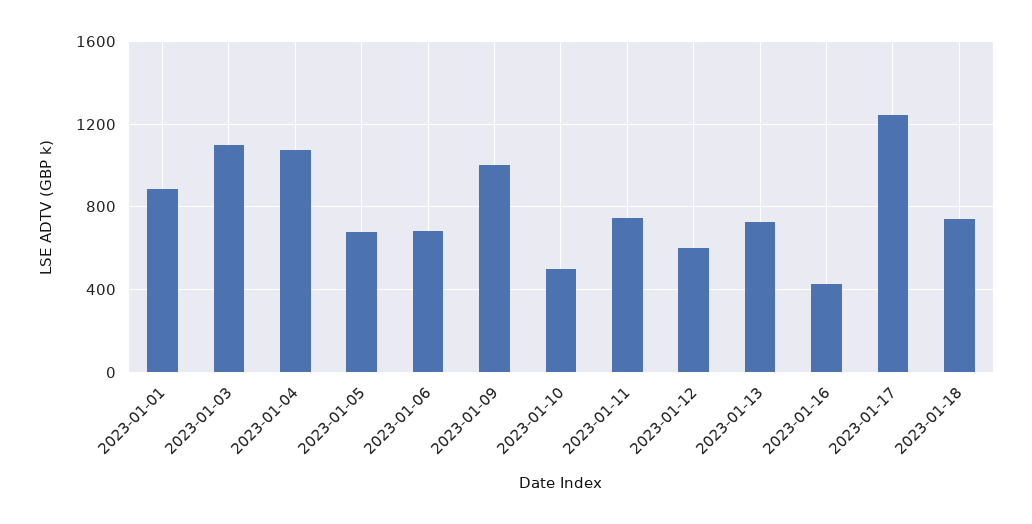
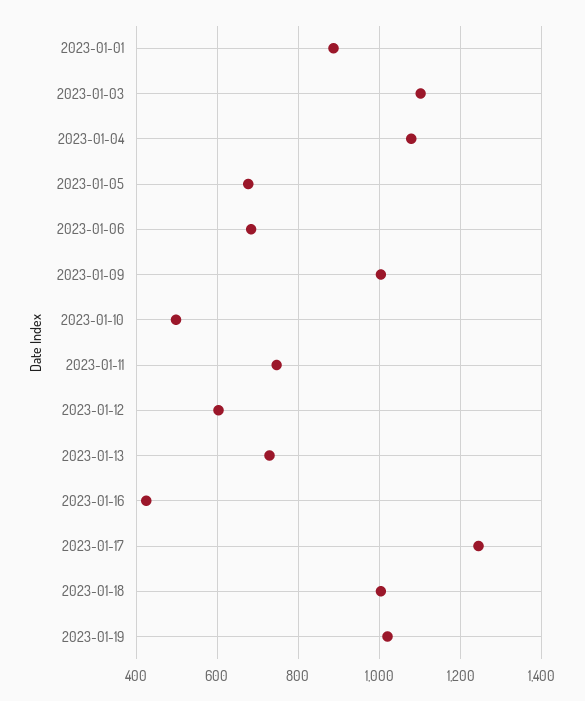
2023-01-18: 750 -> 1000
2023-01-19: none -> 1020

